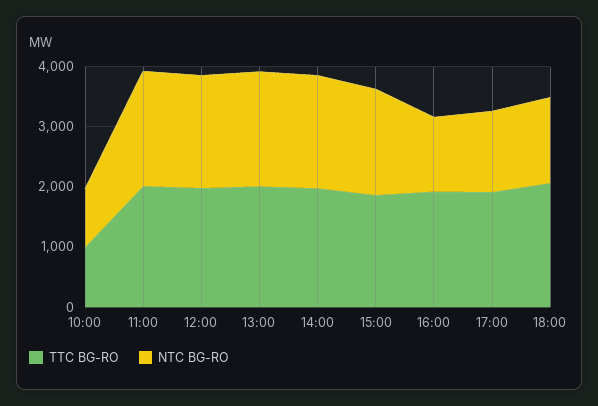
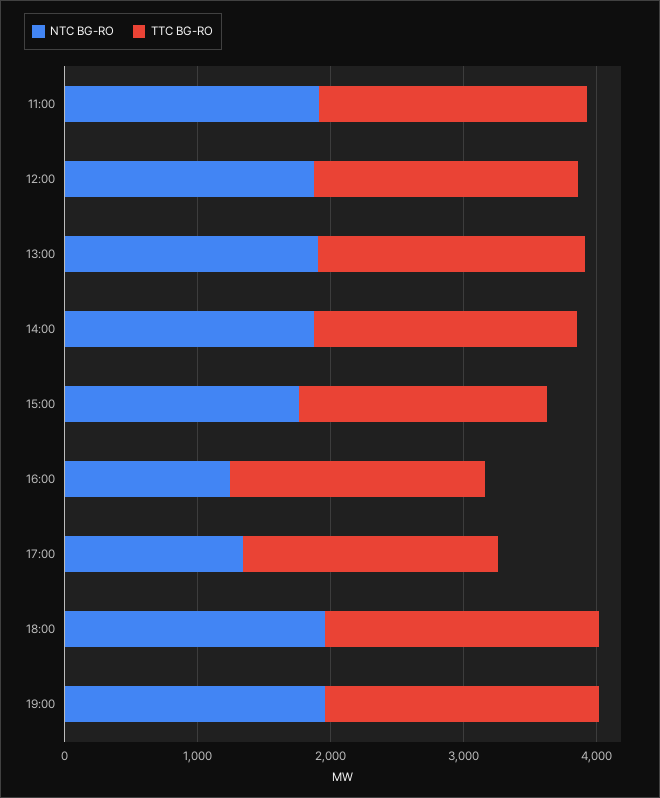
TTC BG-RO, 10:00: 1000 -> none
NTC BG-RO, 10:00: 1000 -> none
NTC BG-RO, 18:00: 1400 -> 2000
NTC BG-RO, 19:00: none -> 2000
TTC BG-RO, 19:00: none -> 2000

